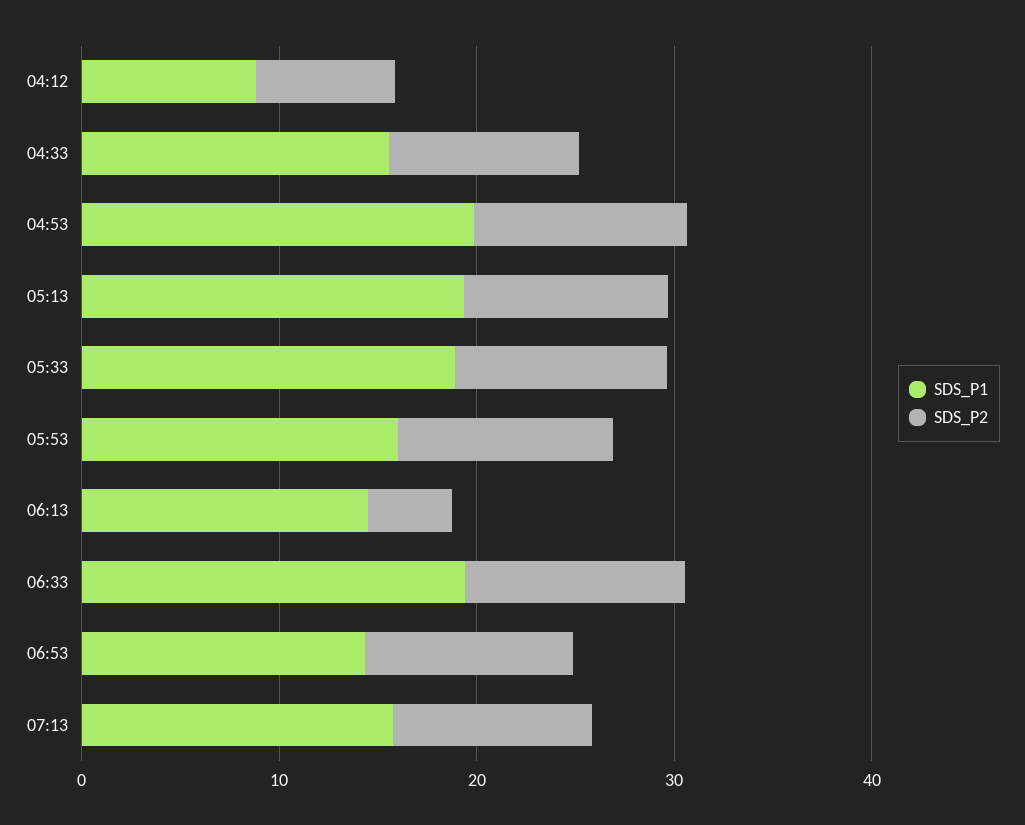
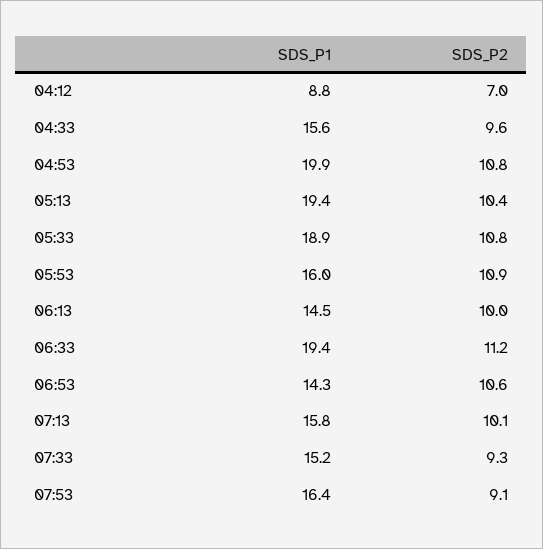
SDS_P2, 06:13: 4 -> 10
SDS_P1, 07:33: none -> 15.2
SDS_P2, 07:33: none -> 9.3
SDS_P1, 07:53: none -> 16.4
SDS_P2, 07:53: none -> 9.1

